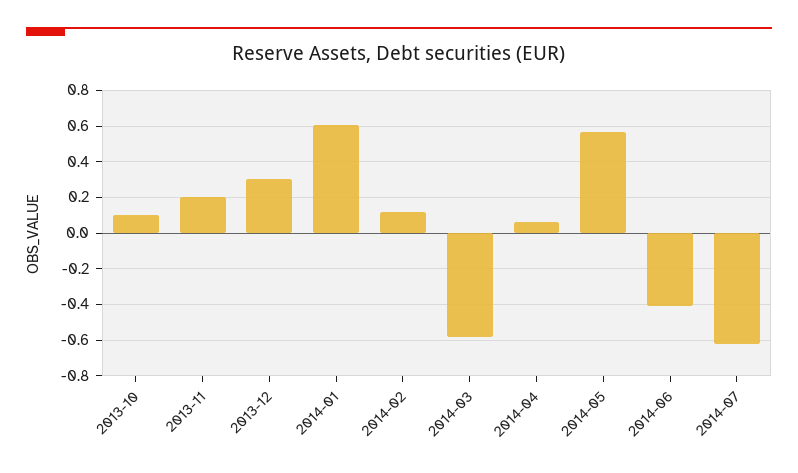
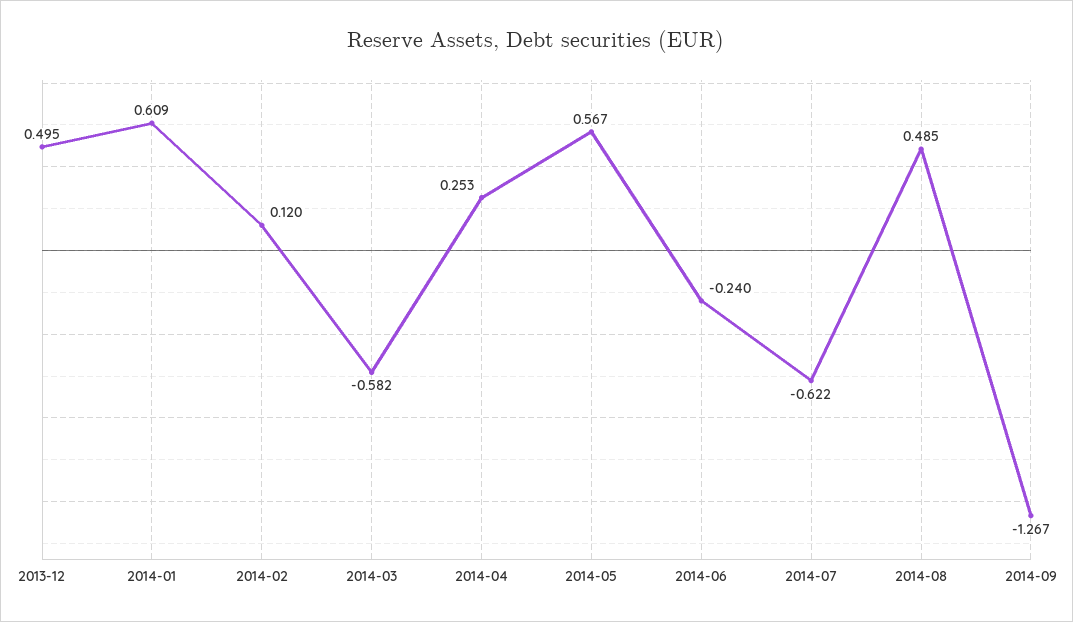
2013-10: 0.1 -> none
2013-11: 0.2 -> none
2013-12: 0.3 -> 0.495
2014-04: 0.05 -> 0.253
2014-06: -0.4 -> -0.24
2014-08: none -> 0.485
2014-09: none -> -1.267

